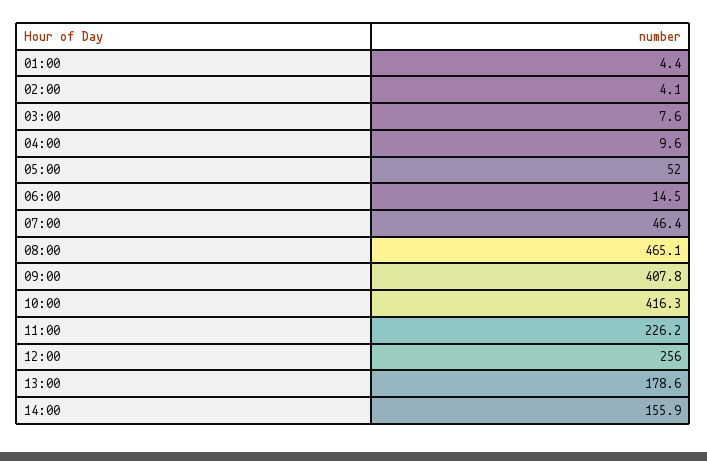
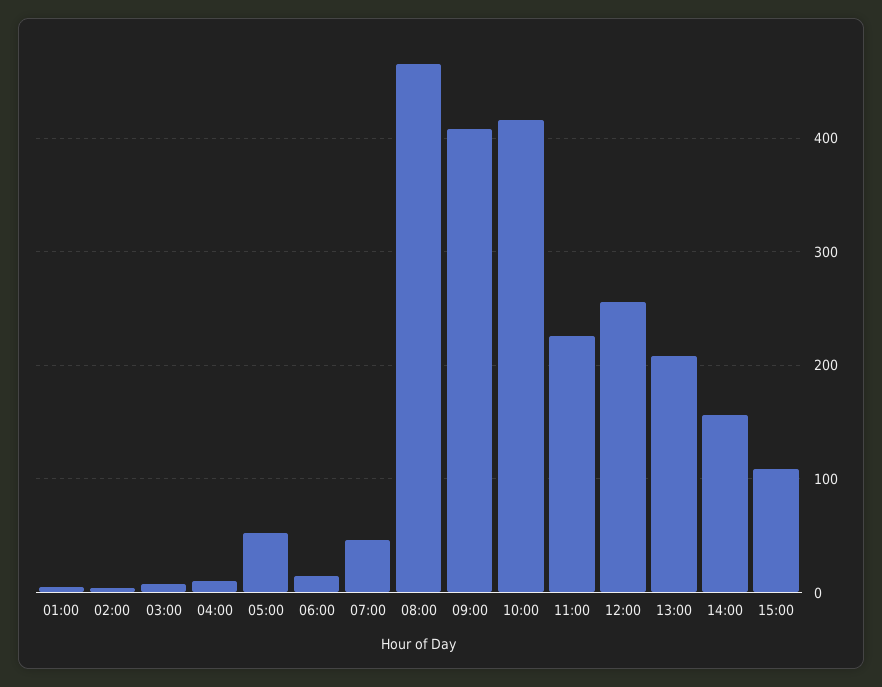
13:00: 178.6 -> 210
15:00: none -> 110

